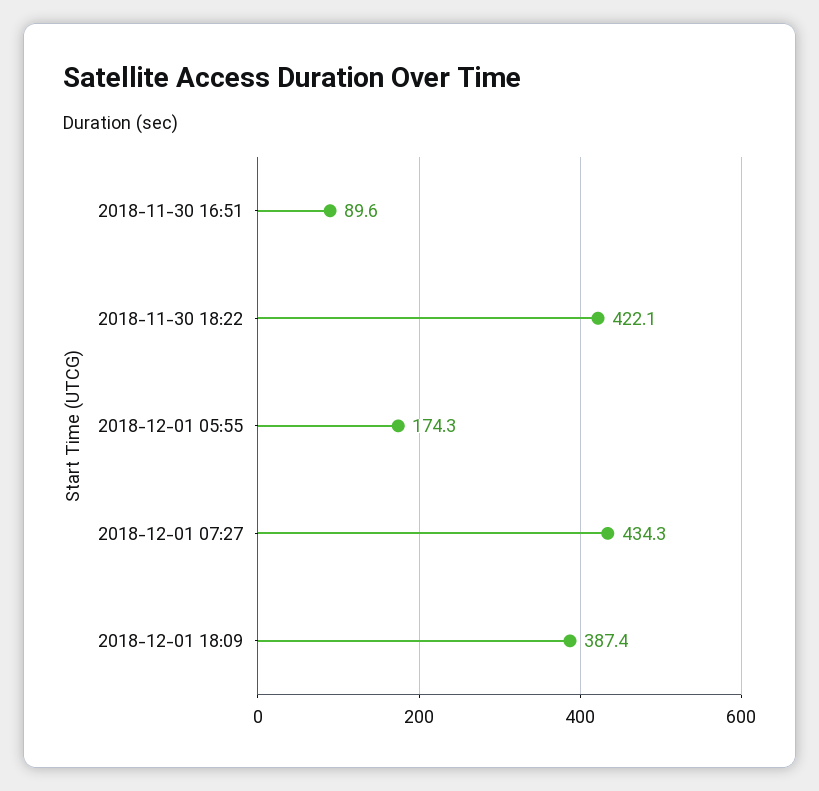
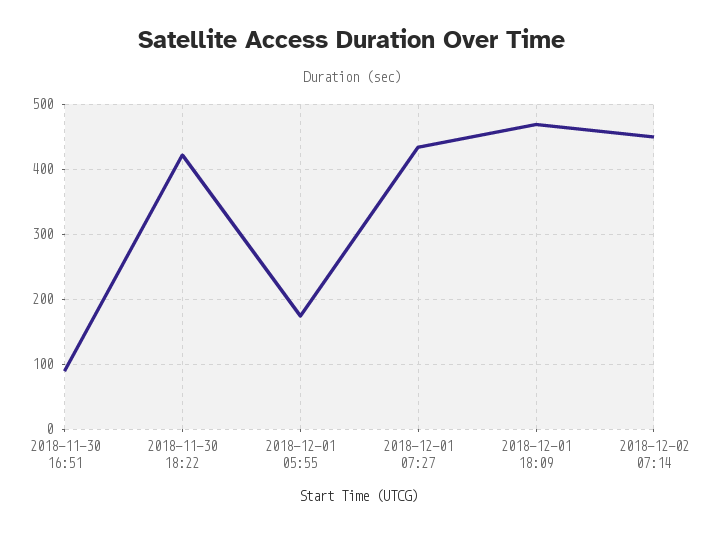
2018-12-01 18:09: 387.4 -> 470
2018-12-02 07:14: none -> 450

